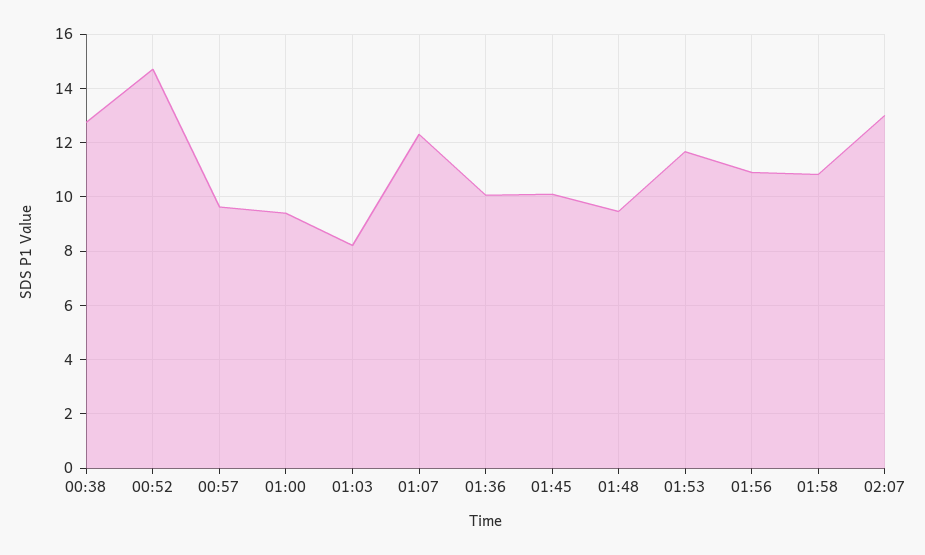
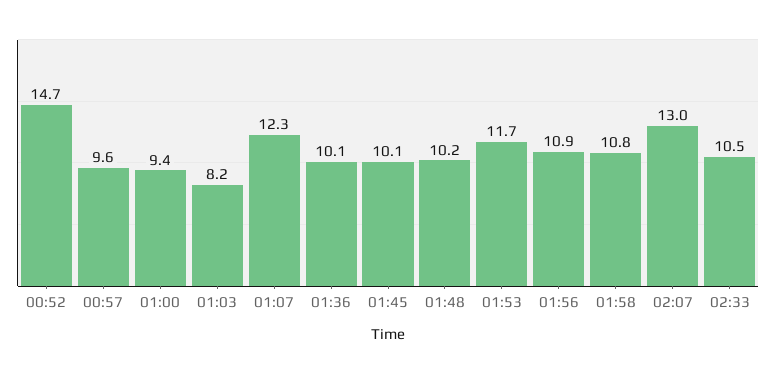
00:38: 12.75 -> none
01:48: 9.5 -> 10.2
02:33: none -> 10.5

